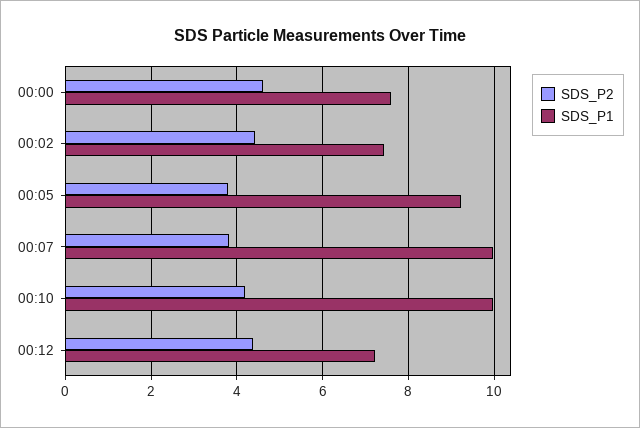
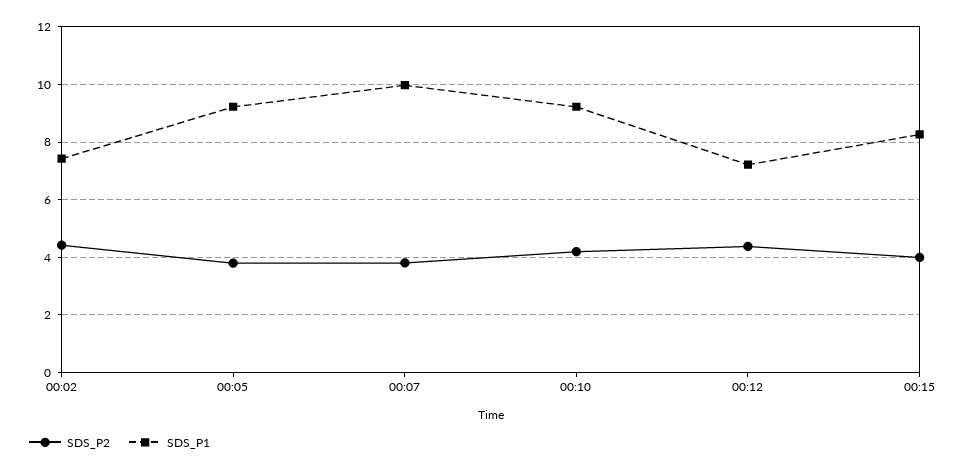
SDS_P2, 00:00: 4.6 -> none
SDS_P1, 00:00: 7.6 -> none
SDS_P1, 00:10: 10 -> 9.25
SDS_P2, 00:15: none -> 4
SDS_P1, 00:15: none -> 8.25

